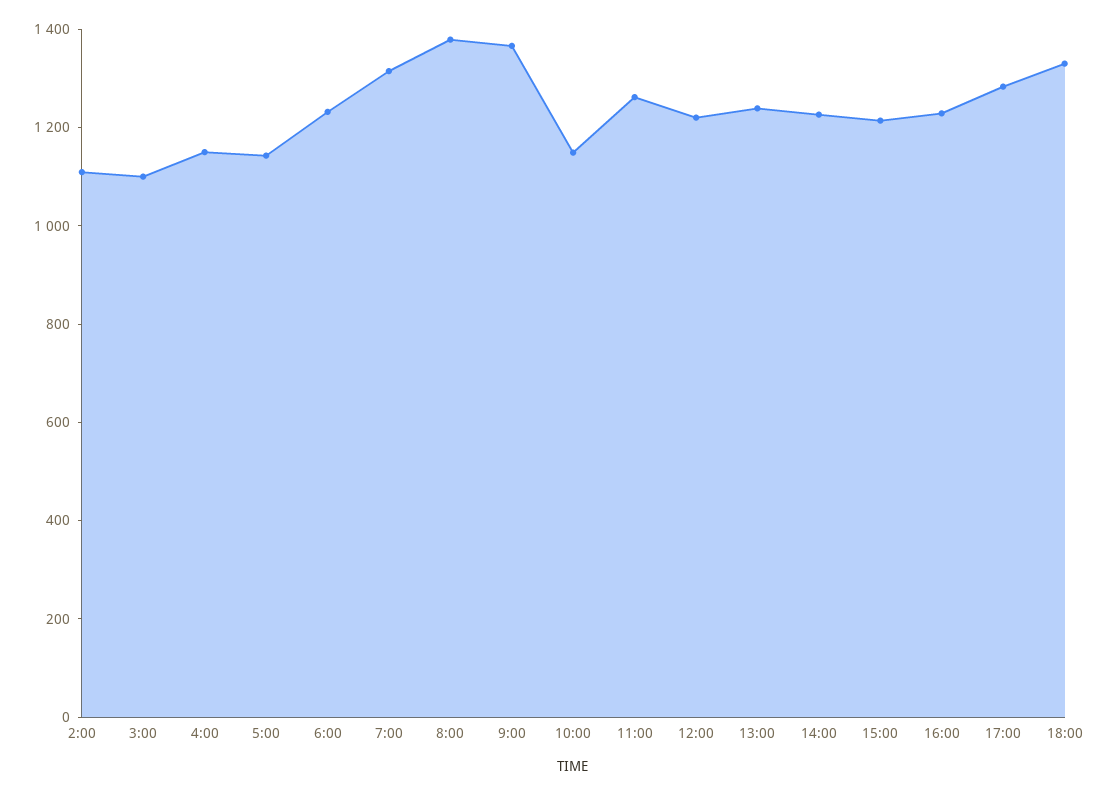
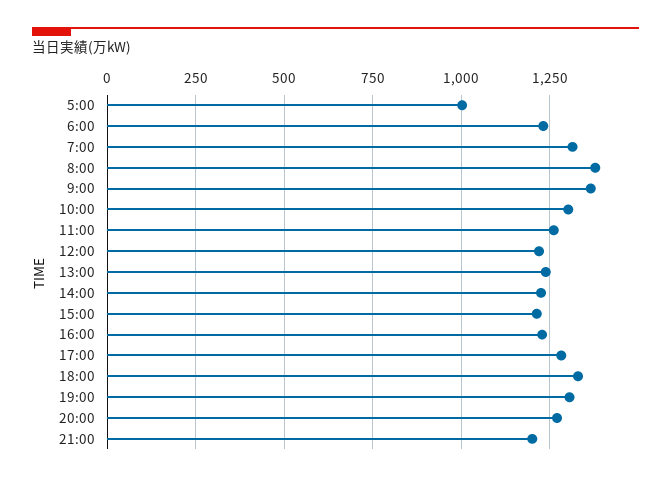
2:00: 1100 -> none
3:00: 1100 -> none
4:00: 1150 -> none
5:00: 1150 -> 1000
10:00: 1150 -> 1300
19:00: none -> 1300
20:00: none -> 1275
21:00: none -> 1200

